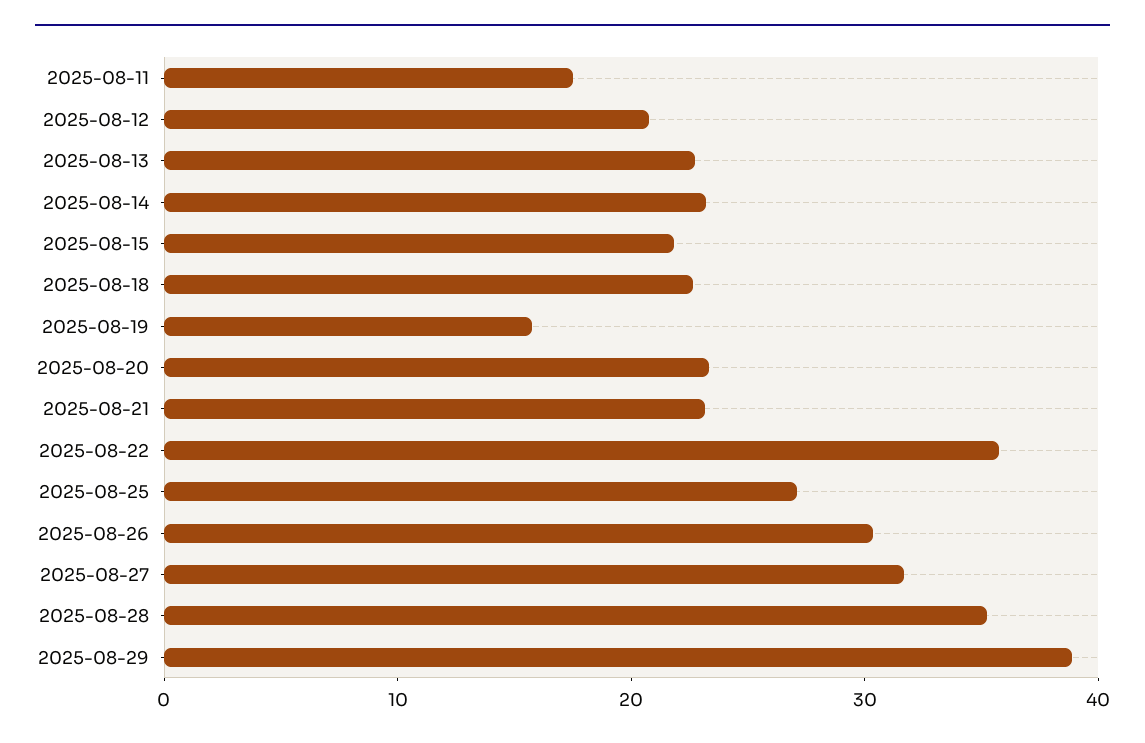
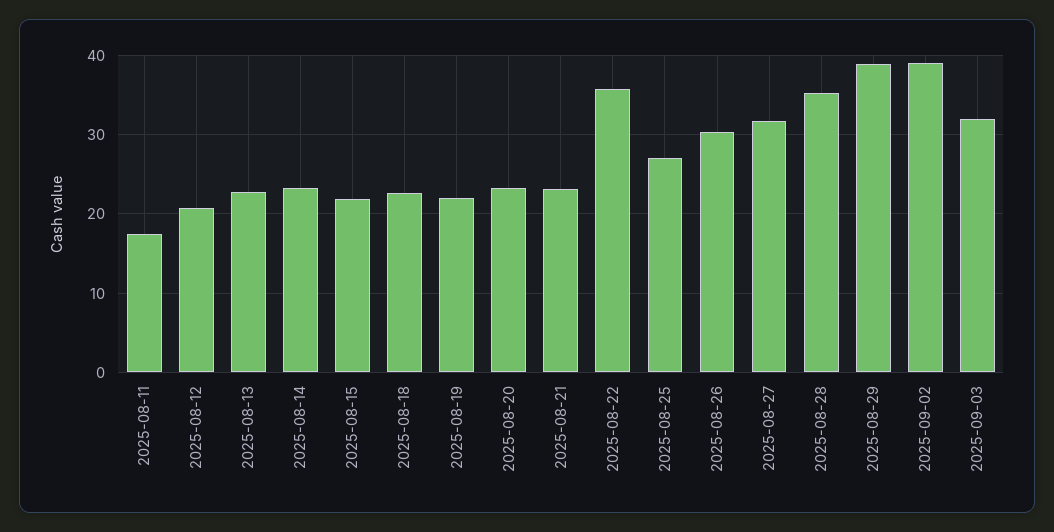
2025-08-19: 16 -> 22
2025-09-02: none -> 39
2025-09-03: none -> 32

